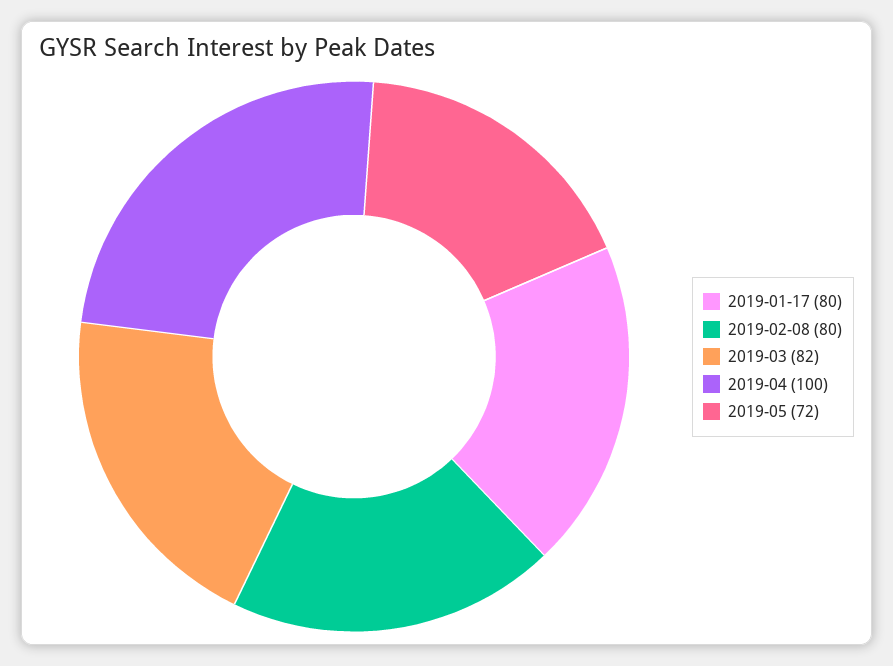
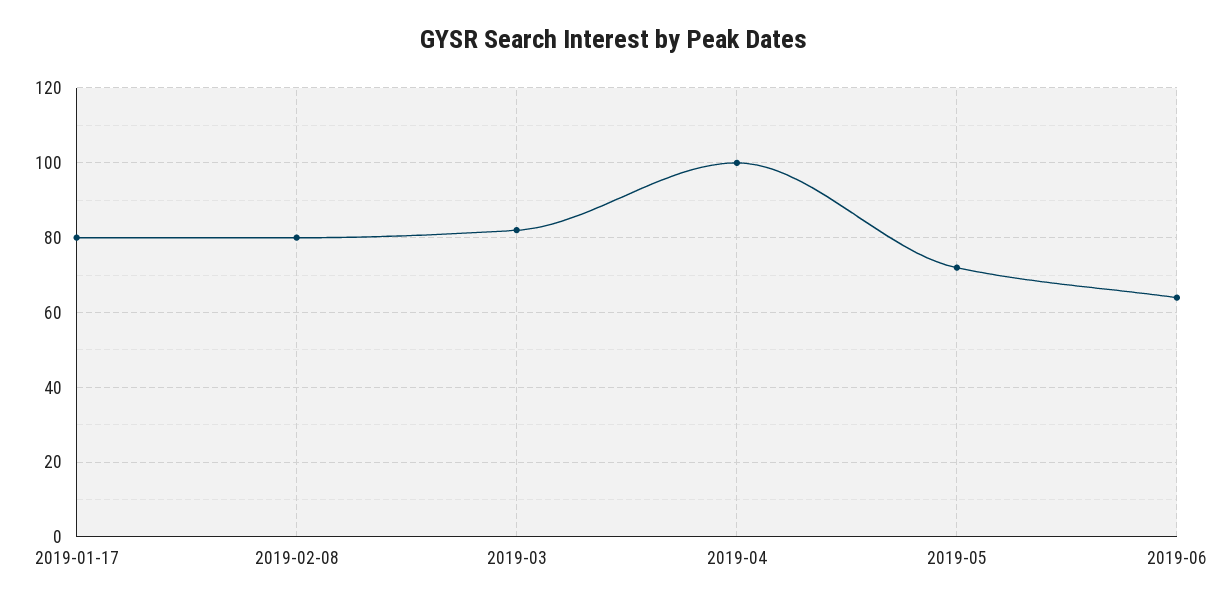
2019-06: none -> 65

